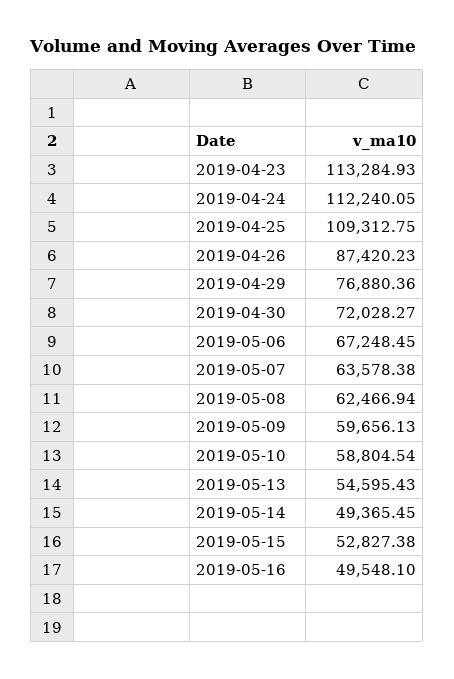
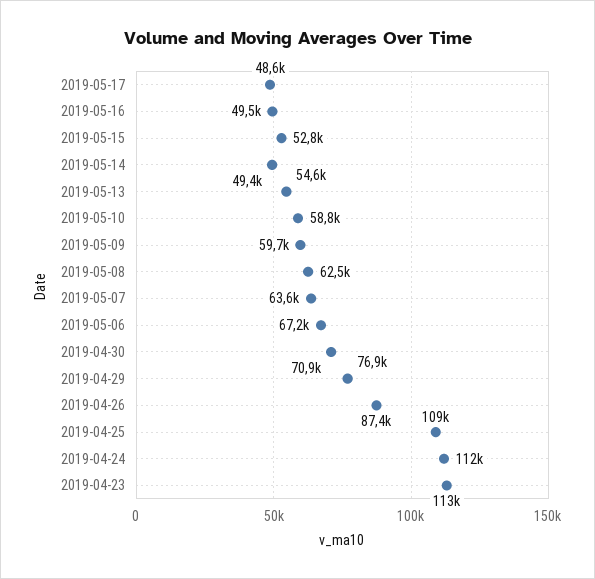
2019-04-30: 72028.27 -> 70900
2019-05-17: none -> 48600

